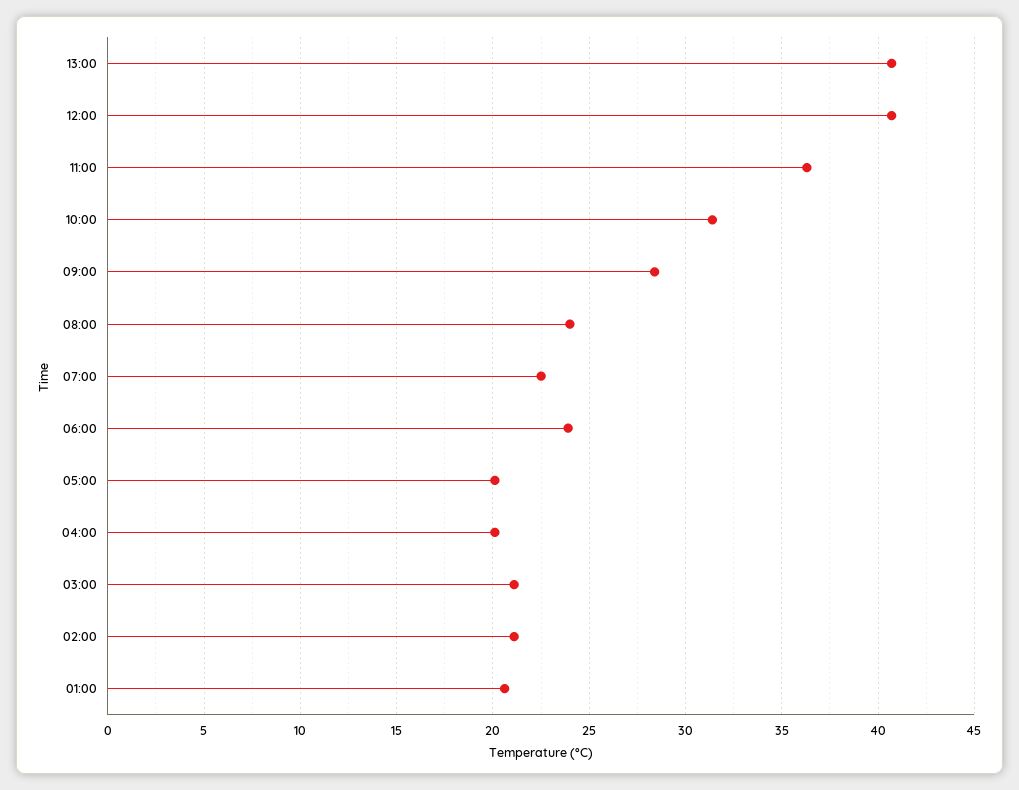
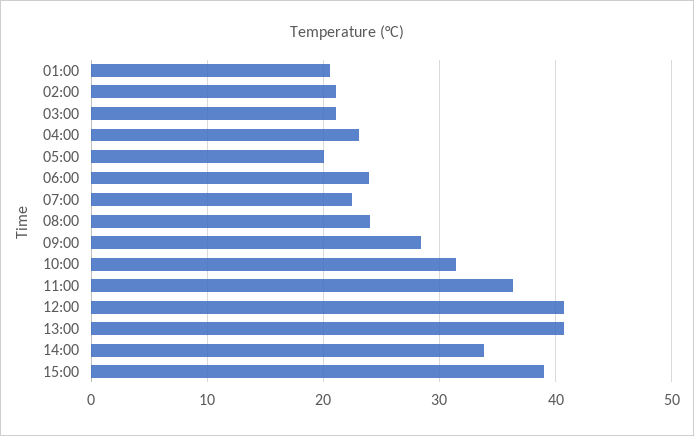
04:00: 20 -> 23
14:00: none -> 34
15:00: none -> 39

